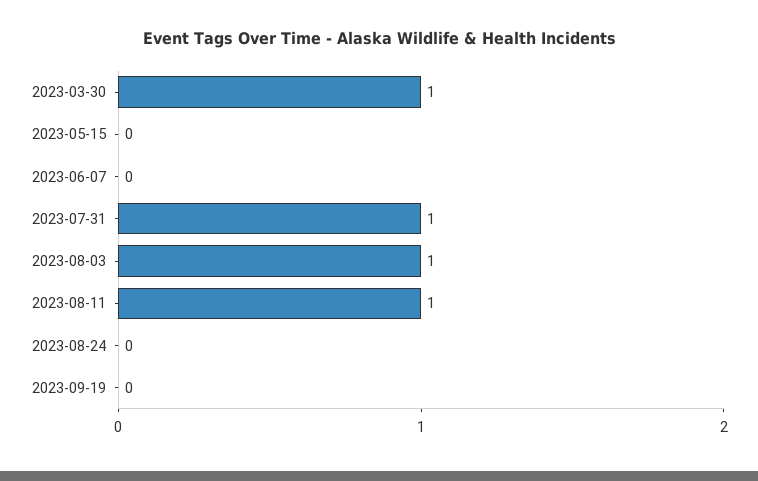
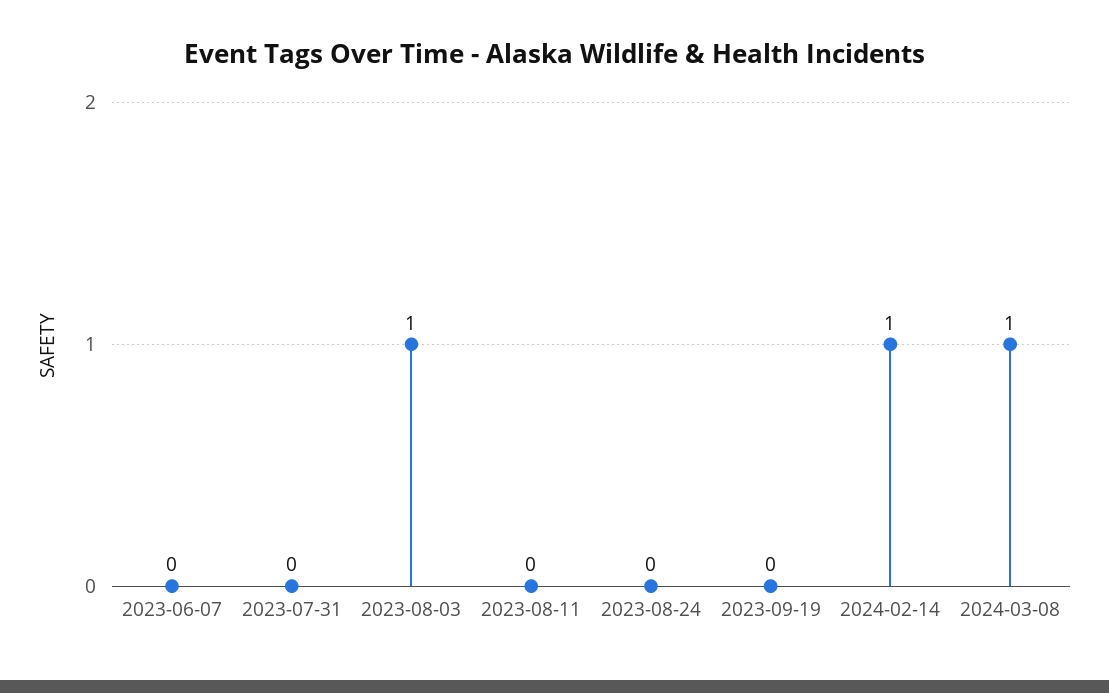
2023-03-30: 1 -> none
2023-05-15: 0 -> none
2023-07-31: 1 -> 0
2023-08-11: 1 -> 0
2024-02-14: none -> 1
2024-03-08: none -> 1

